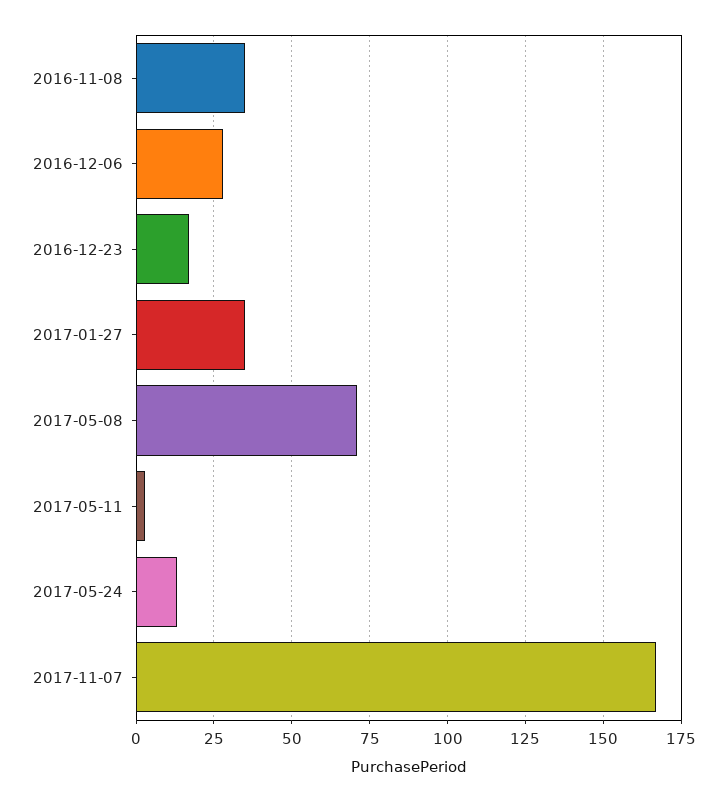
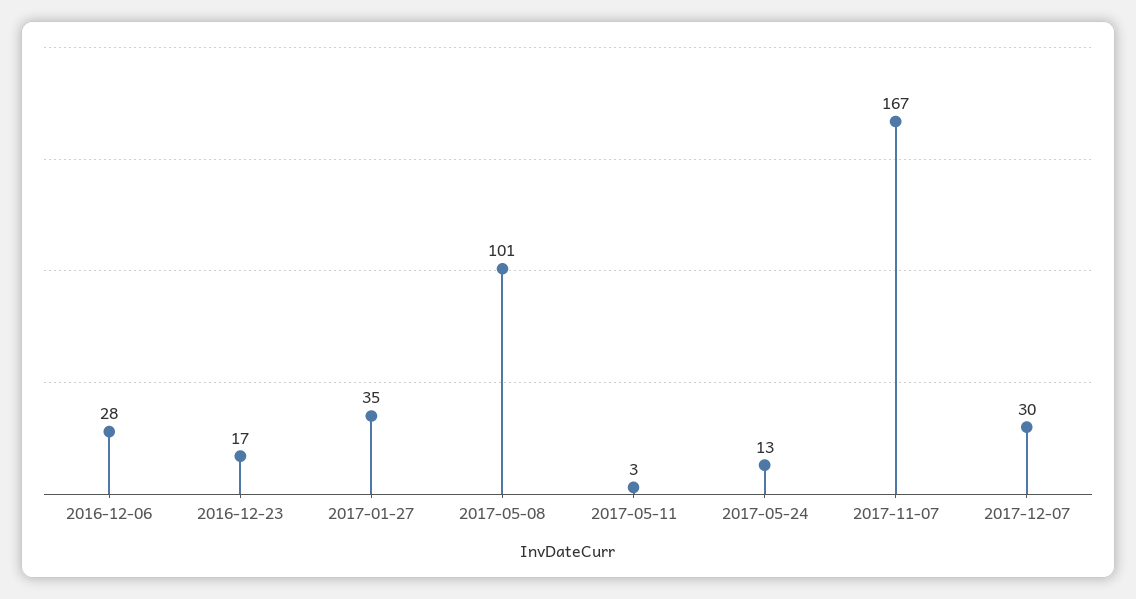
2016-11-08: 35 -> none
2017-05-08: 70 -> 101
2017-12-07: none -> 30

